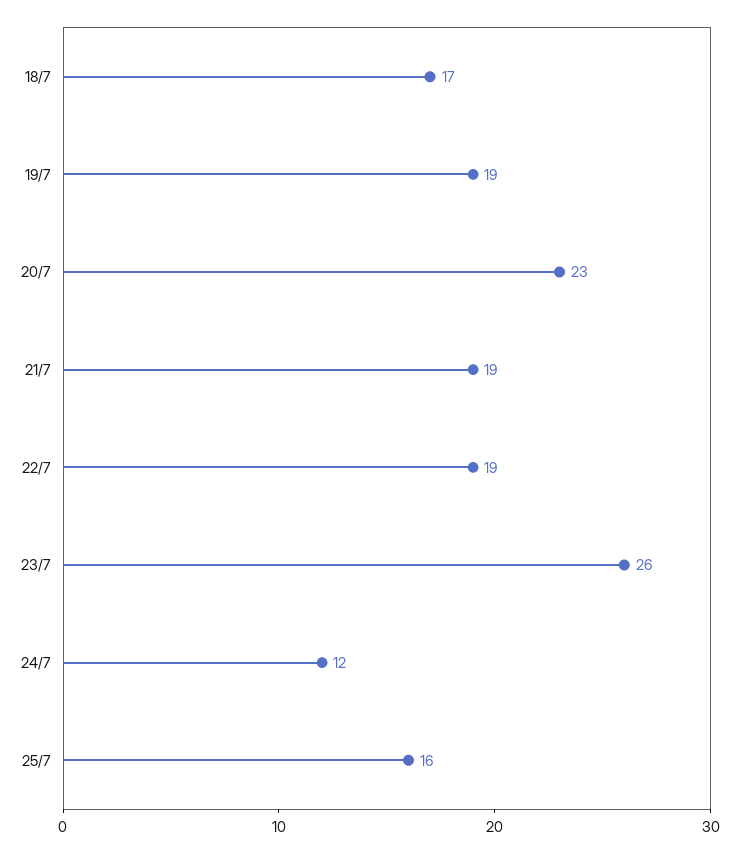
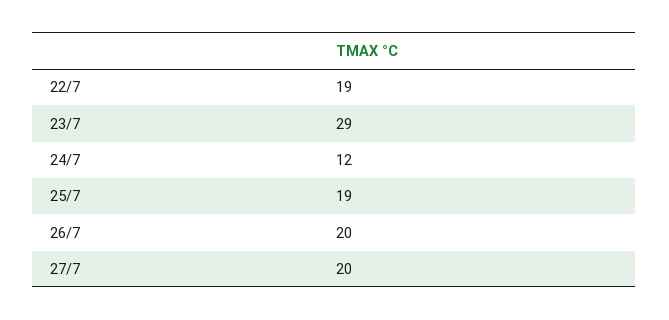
18/7: 17 -> none
19/7: 19 -> none
20/7: 23 -> none
21/7: 19 -> none
23/7: 26 -> 29
25/7: 16 -> 19
26/7: none -> 20
27/7: none -> 20

